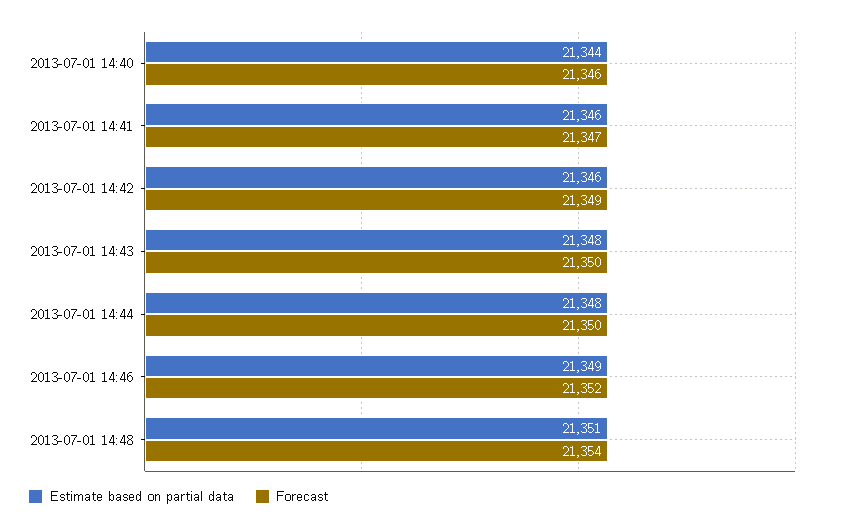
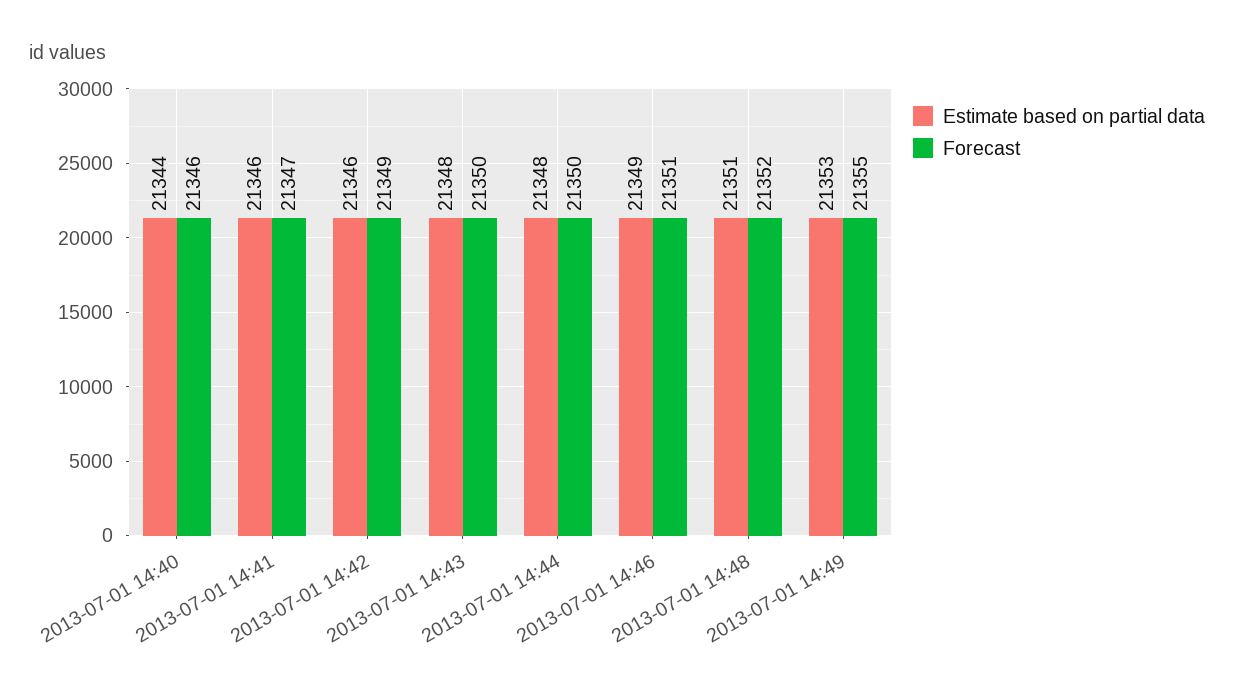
Forecast, 2013-07-01 14:46: 21352 -> 21351
Forecast, 2013-07-01 14:48: 21354 -> 21352
Estimate based on partial data, 2013-07-01 14:49: none -> 21353
Forecast, 2013-07-01 14:49: none -> 21355

